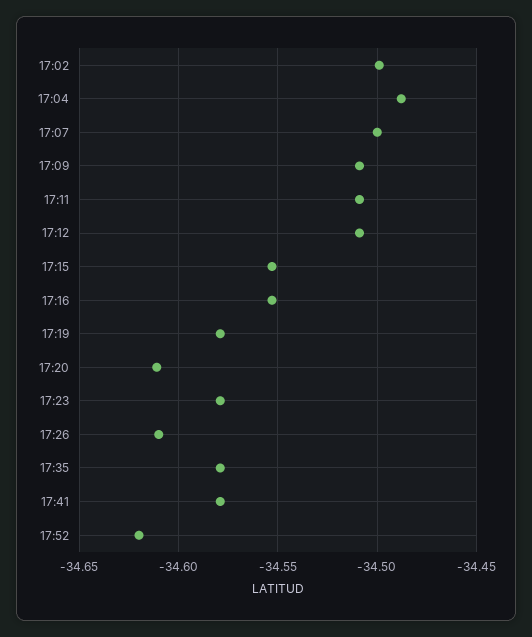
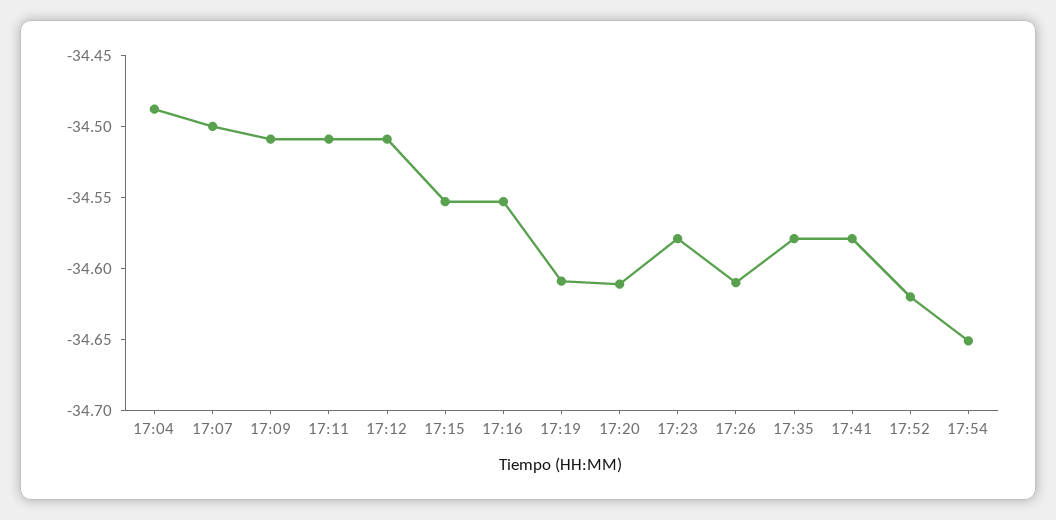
17:02: -34.5 -> none
17:19: -34.58 -> -34.61
17:54: none -> -34.65

